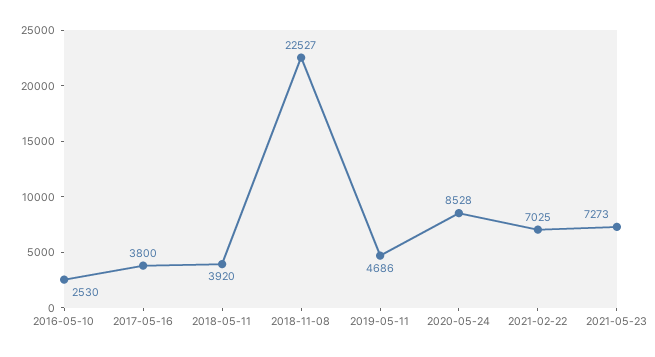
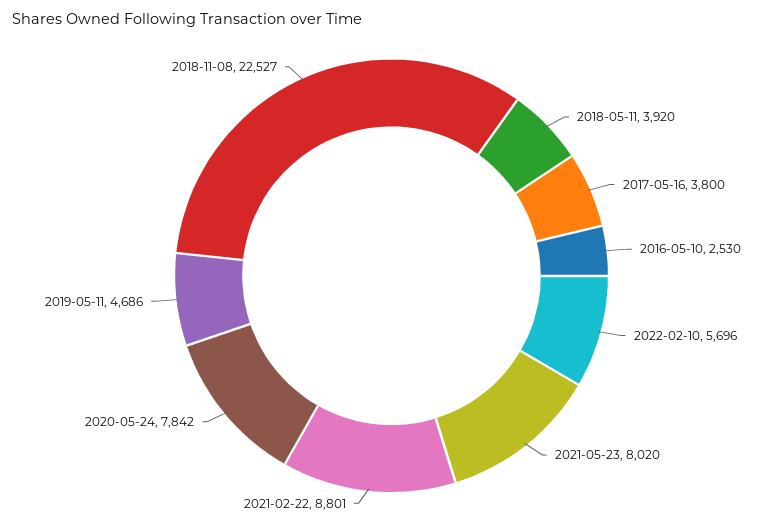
2020-05-24: 8528 -> 7842
2021-02-22: 7025 -> 8801
2021-05-23: 7273 -> 8020
2022-02-10: none -> 5696

